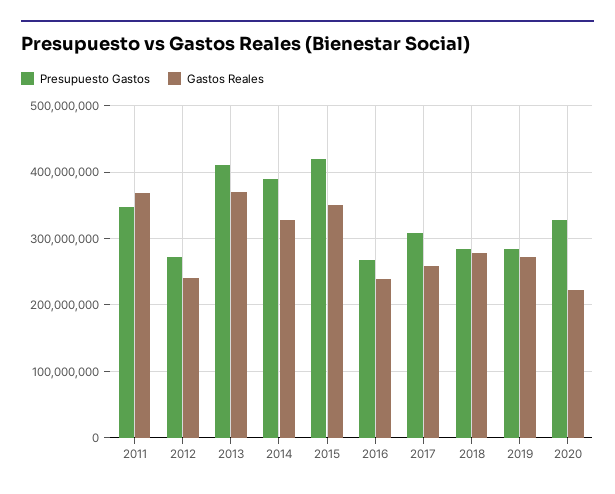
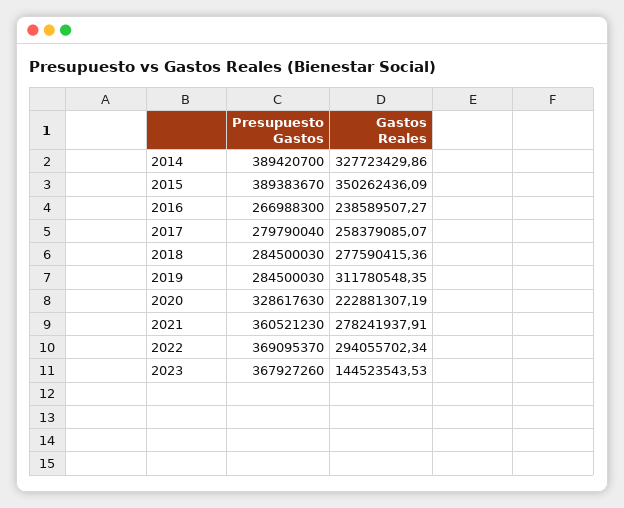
Presupuesto Gastos, 2011: 350000000 -> none
Gastos Reales, 2011: 370000000 -> none
Presupuesto Gastos, 2012: 270000000 -> none
Gastos Reales, 2012: 240000000 -> none
Presupuesto Gastos, 2013: 410000000 -> none
Gastos Reales, 2013: 370000000 -> none
Presupuesto Gastos, 2015: 420000000 -> 389383670
Presupuesto Gastos, 2017: 310000000 -> 279790040
Gastos Reales, 2019: 270000000 -> 311780548.35
Presupuesto Gastos, 2021: none -> 360521230
Gastos Reales, 2021: none -> 278241937.91
Presupuesto Gastos, 2022: none -> 369095370
Gastos Reales, 2022: none -> 294055702.34
Presupuesto Gastos, 2023: none -> 367927260
Gastos Reales, 2023: none -> 144523543.53

